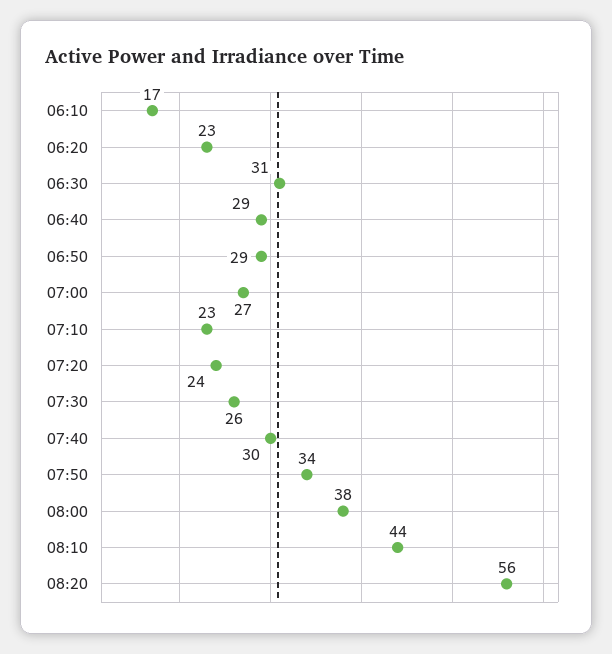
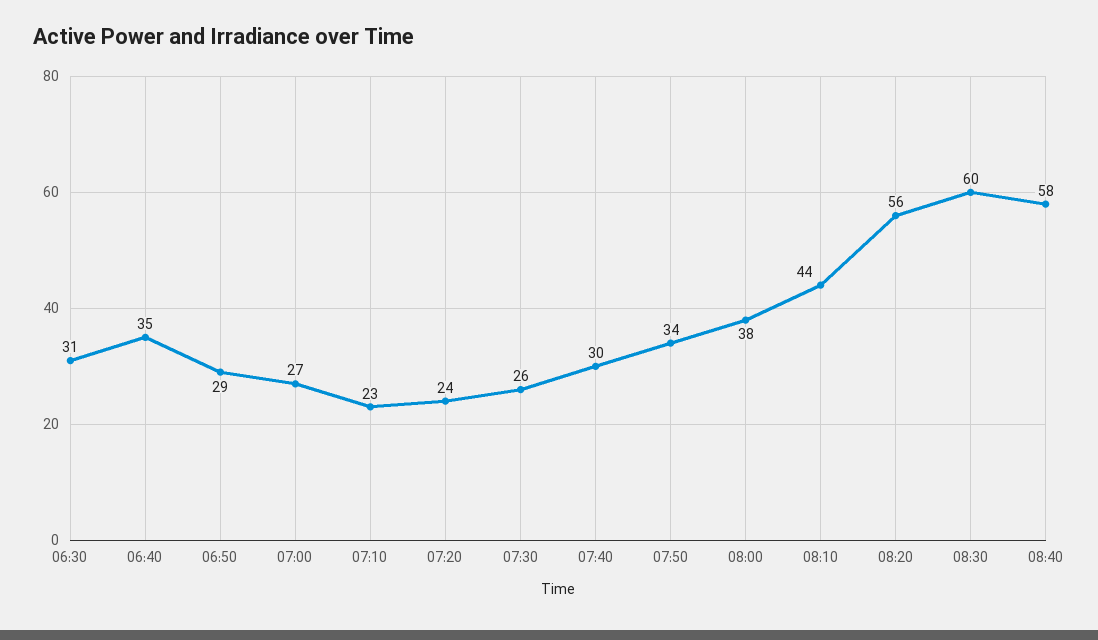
06:10: 17 -> none
06:20: 23 -> none
06:40: 29 -> 35
08:30: none -> 60
08:40: none -> 58

